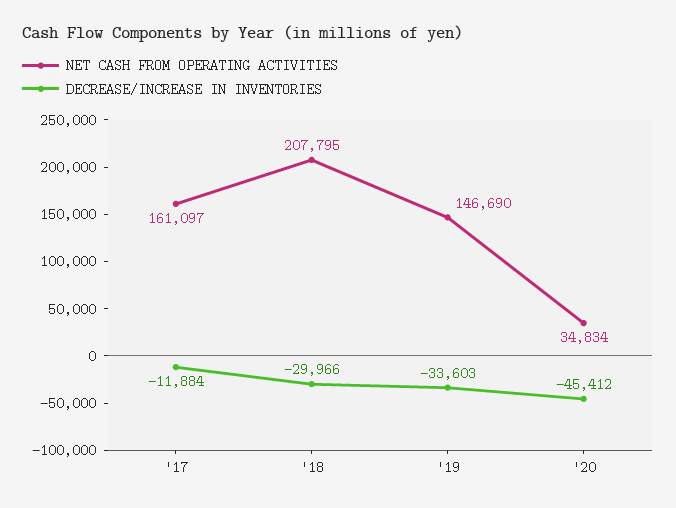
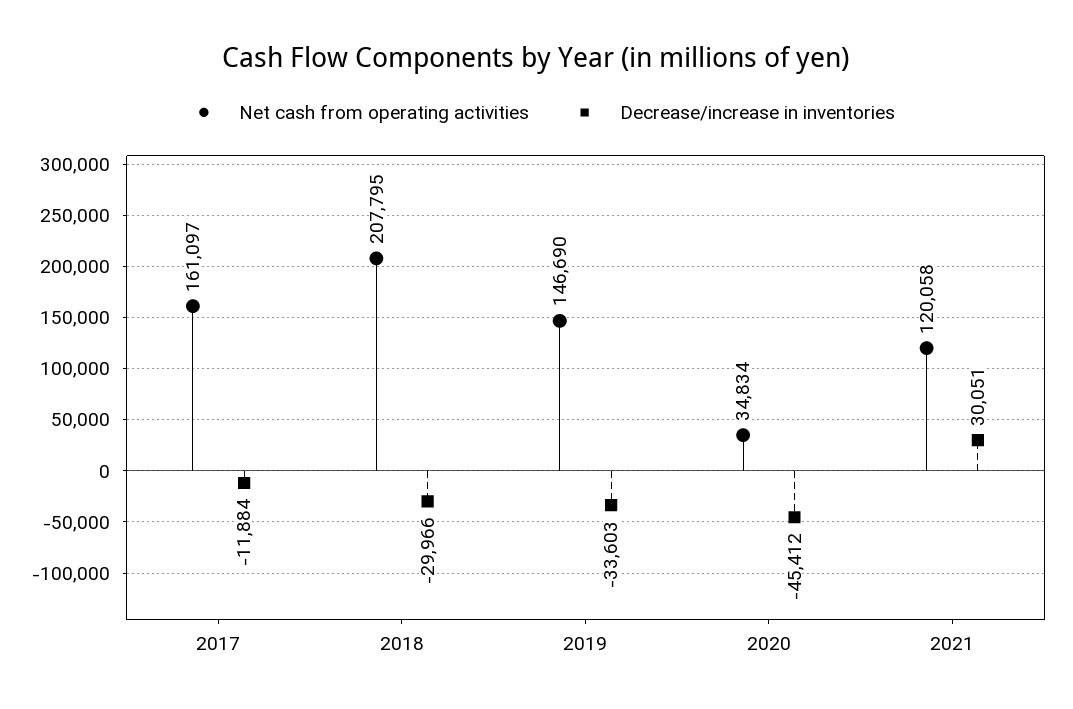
NET CASH FROM OPERATING ACTIVITIES, 2021: none -> 120058
DECREASE/INCREASE IN INVENTORIES, 2021: none -> 30051

